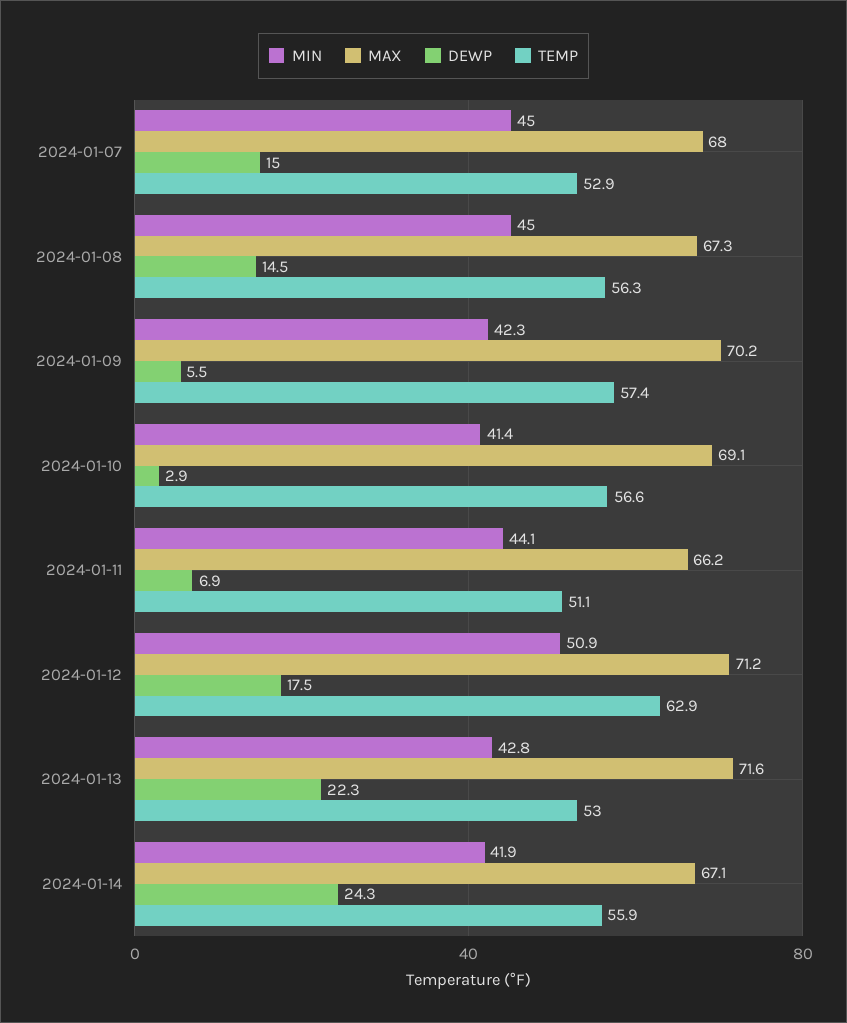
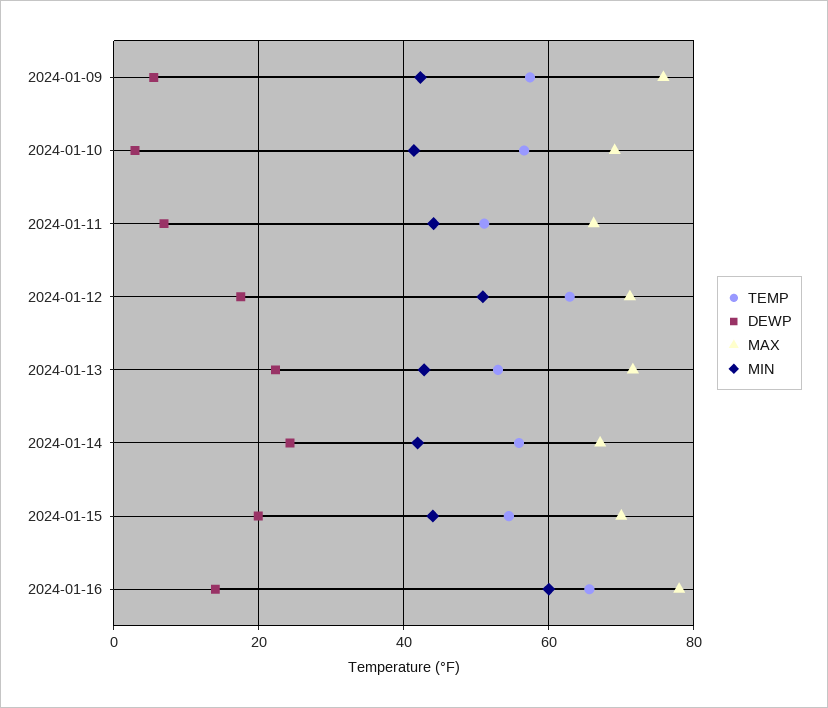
MIN, 2024-01-07: 45 -> none
MAX, 2024-01-07: 68 -> none
DEWP, 2024-01-07: 15 -> none
TEMP, 2024-01-07: 52.9 -> none
MIN, 2024-01-08: 45 -> none
MAX, 2024-01-08: 67.3 -> none
DEWP, 2024-01-08: 14.5 -> none
TEMP, 2024-01-08: 56.3 -> none
MAX, 2024-01-09: 70.2 -> 76
TEMP, 2024-01-15: none -> 54
DEWP, 2024-01-15: none -> 20
MAX, 2024-01-15: none -> 70
MIN, 2024-01-15: none -> 44
TEMP, 2024-01-16: none -> 66
DEWP, 2024-01-16: none -> 14
MAX, 2024-01-16: none -> 78
MIN, 2024-01-16: none -> 60

